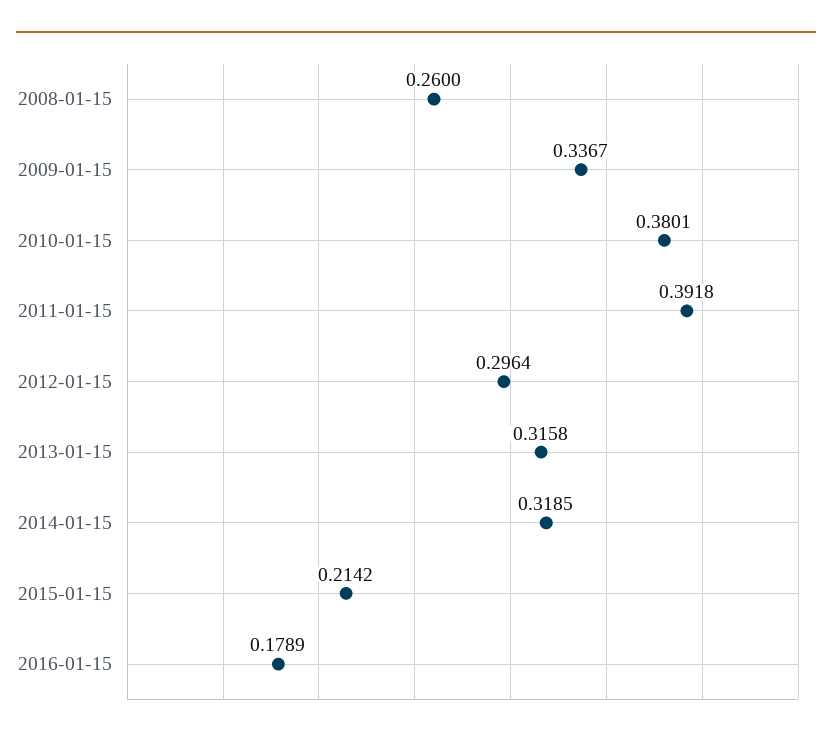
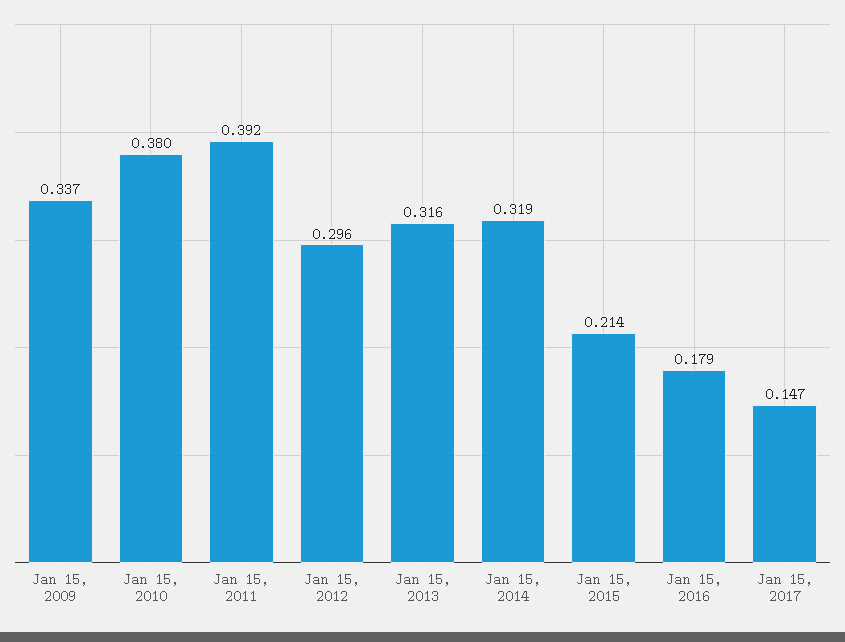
2008-01-15: 0.26 -> none
Jan 15, 2017: none -> 0.147

